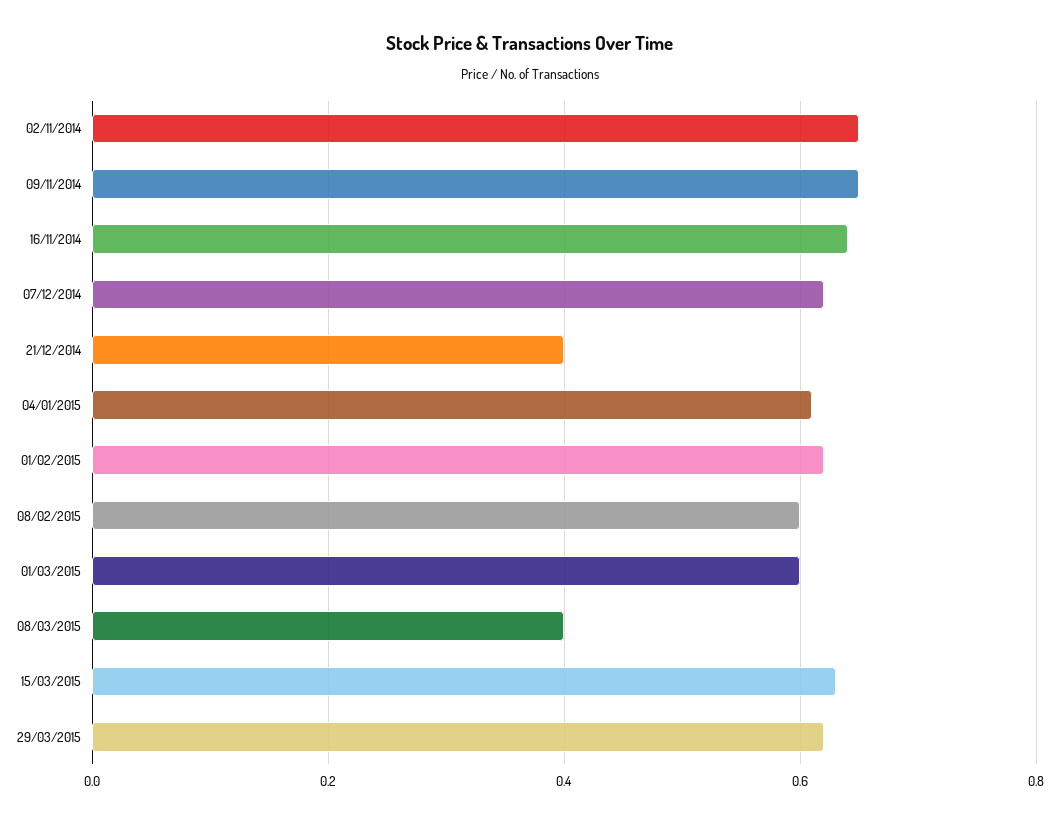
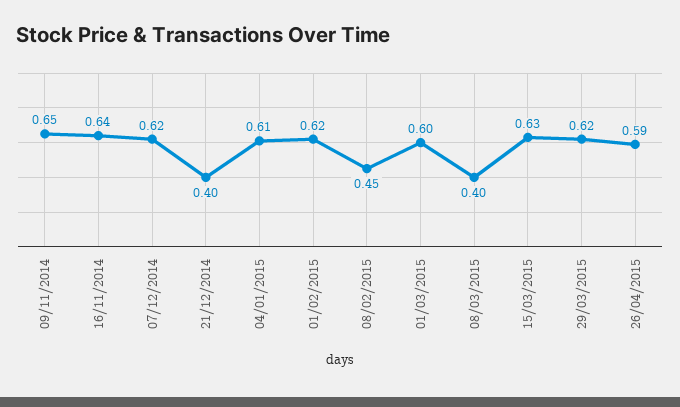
02/11/2014: 0.65 -> none
08/02/2015: 0.6 -> 0.45
26/04/2015: none -> 0.59

